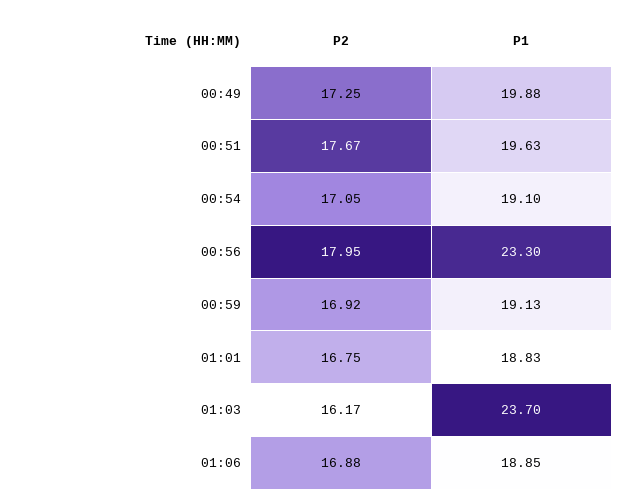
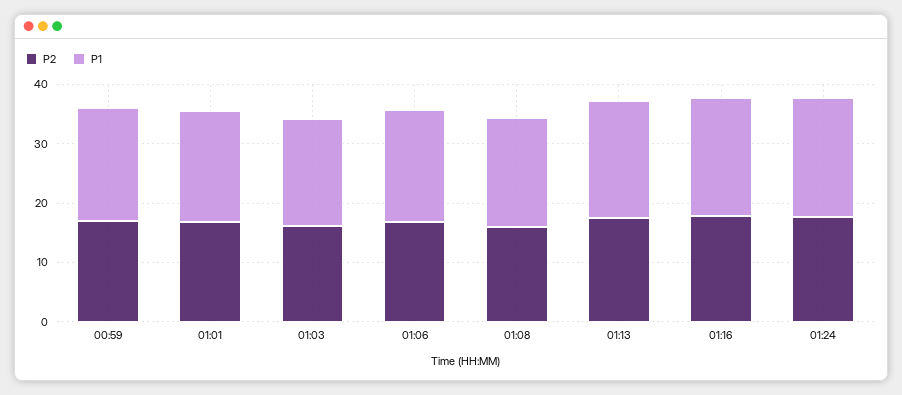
P2, 00:49: 17.25 -> none
P1, 00:49: 19.88 -> none
P2, 00:51: 17.67 -> none
P1, 00:51: 19.63 -> none
P2, 00:54: 17.05 -> none
P1, 00:54: 19.1 -> none
P2, 00:56: 17.95 -> none
P1, 00:56: 23.3 -> none
P1, 01:03: 23.7 -> 18
P2, 01:08: none -> 16
P1, 01:08: none -> 18
P2, 01:13: none -> 18
P1, 01:13: none -> 20
P2, 01:16: none -> 18
P1, 01:16: none -> 20
P2, 01:24: none -> 18
P1, 01:24: none -> 20

